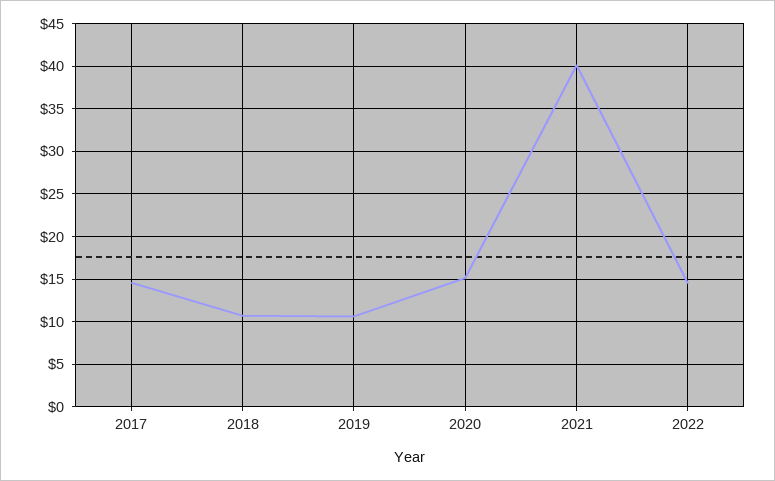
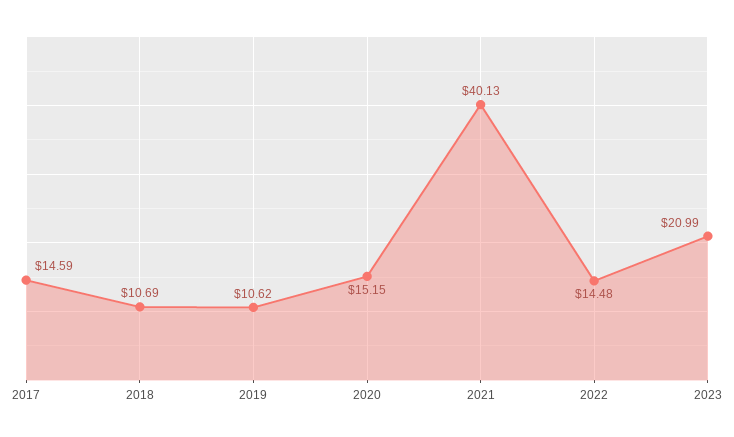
2023: none -> 20.99

